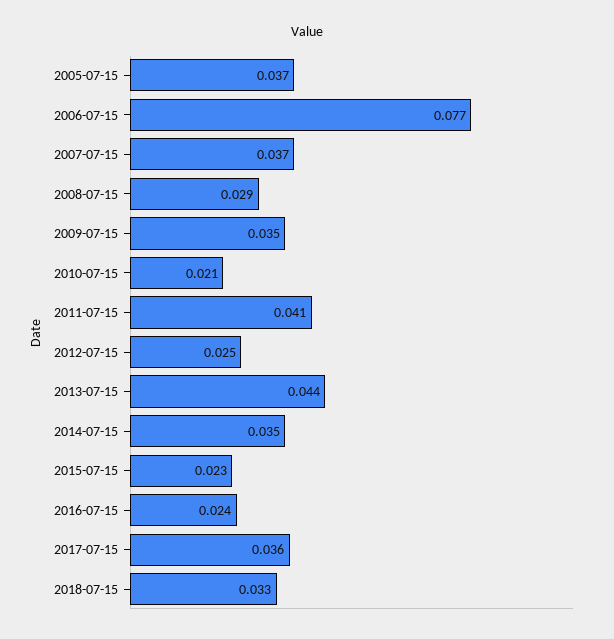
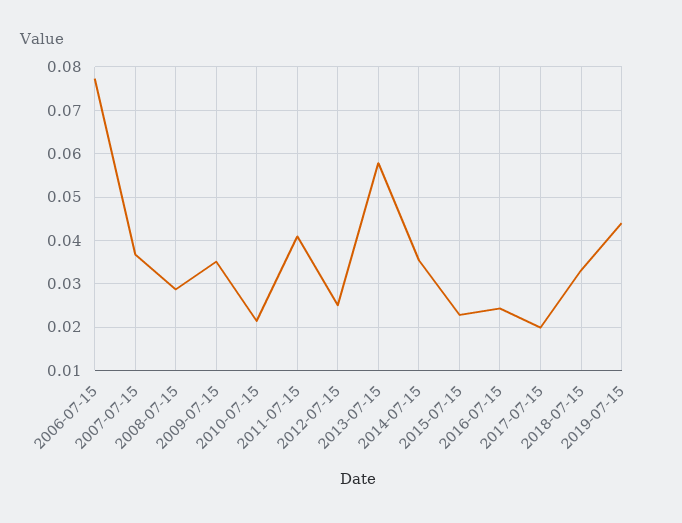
2005-07-15: 0.037 -> none
2013-07-15: 0.044 -> 0.058
2017-07-15: 0.036 -> 0.02
2019-07-15: none -> 0.044

